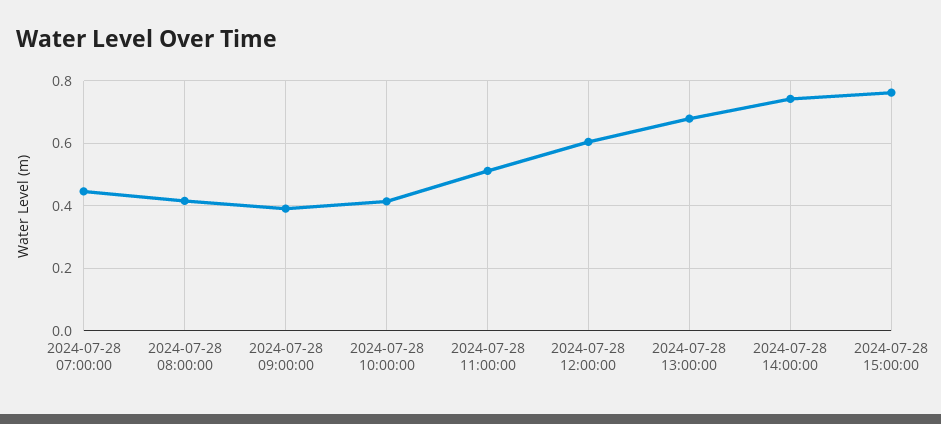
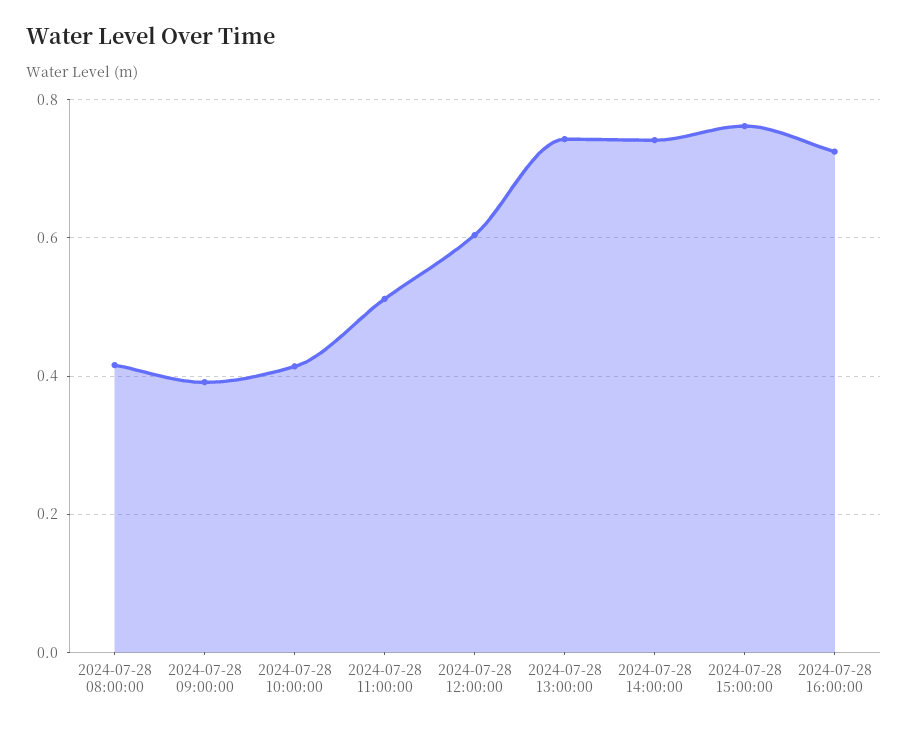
2024-07-28 07:00:00: 0.44 -> none
2024-07-28 13:00:00: 0.68 -> 0.74
2024-07-28 16:00:00: none -> 0.72

